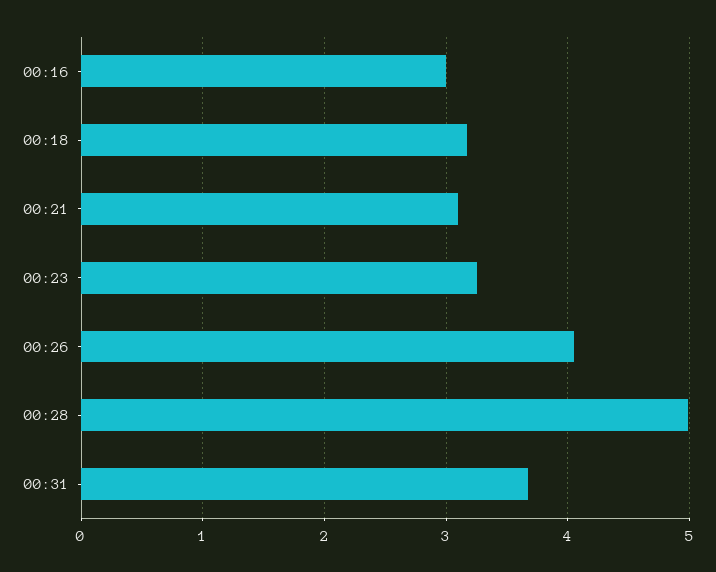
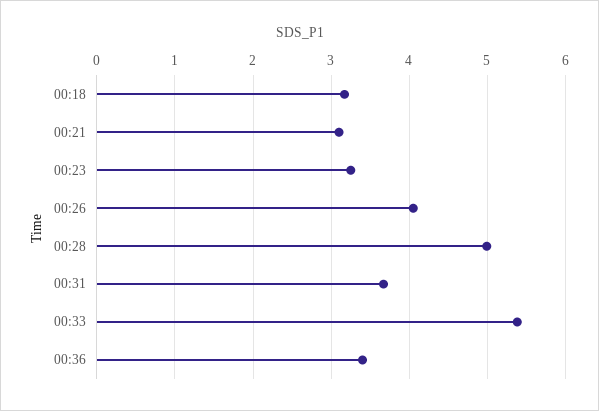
00:16: 3 -> none
00:33: none -> 5.4
00:36: none -> 3.4

